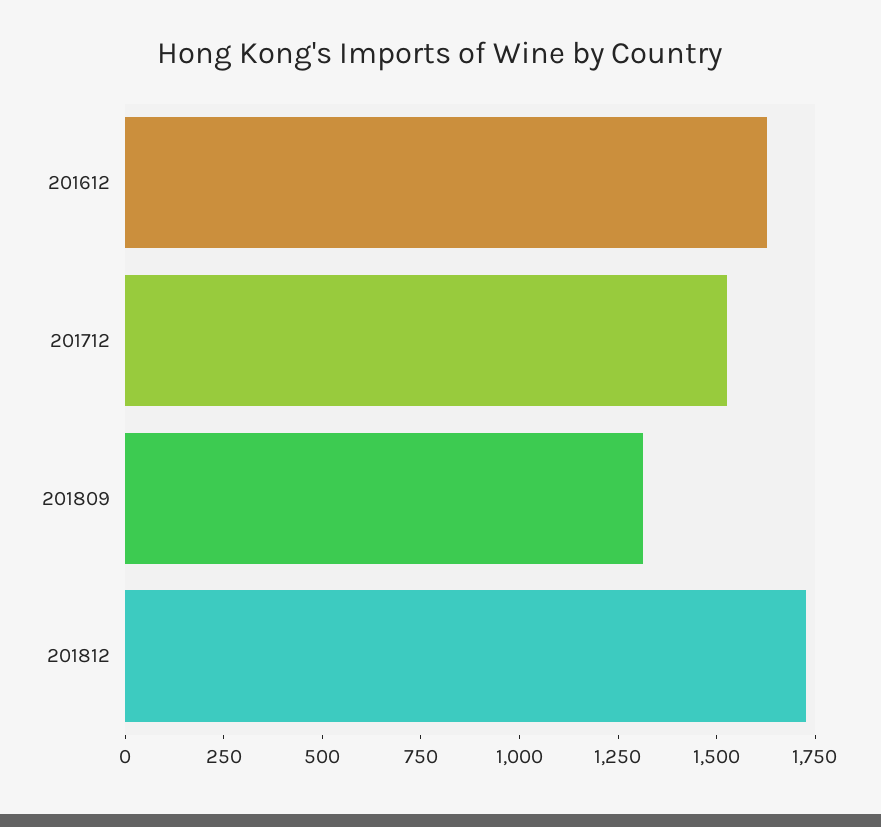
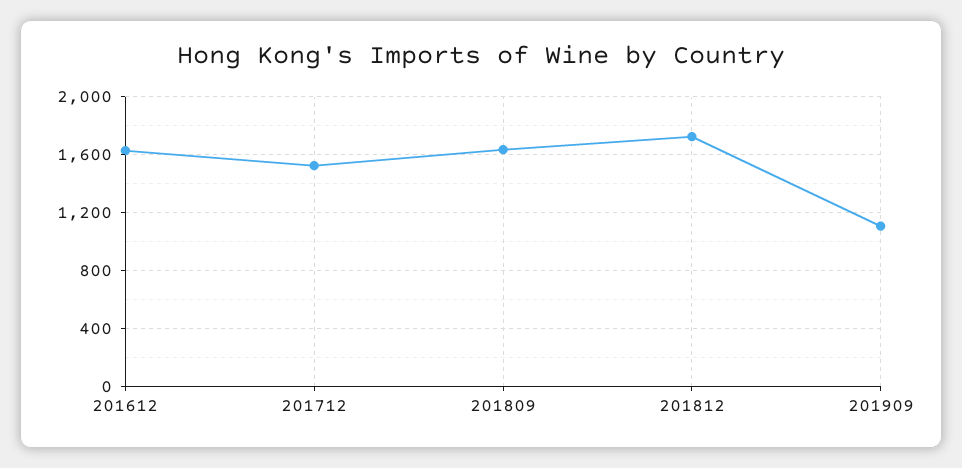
201809: 1300 -> 1650
201909: none -> 1100

